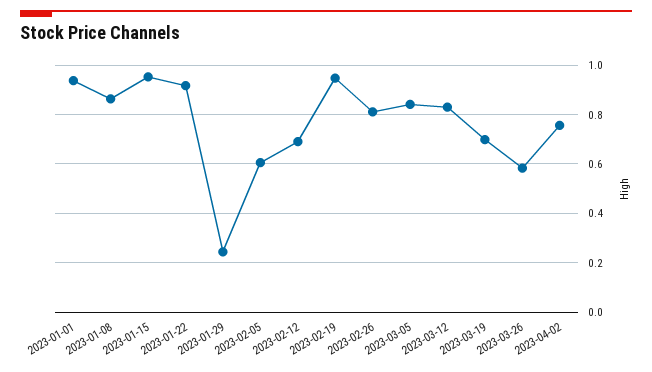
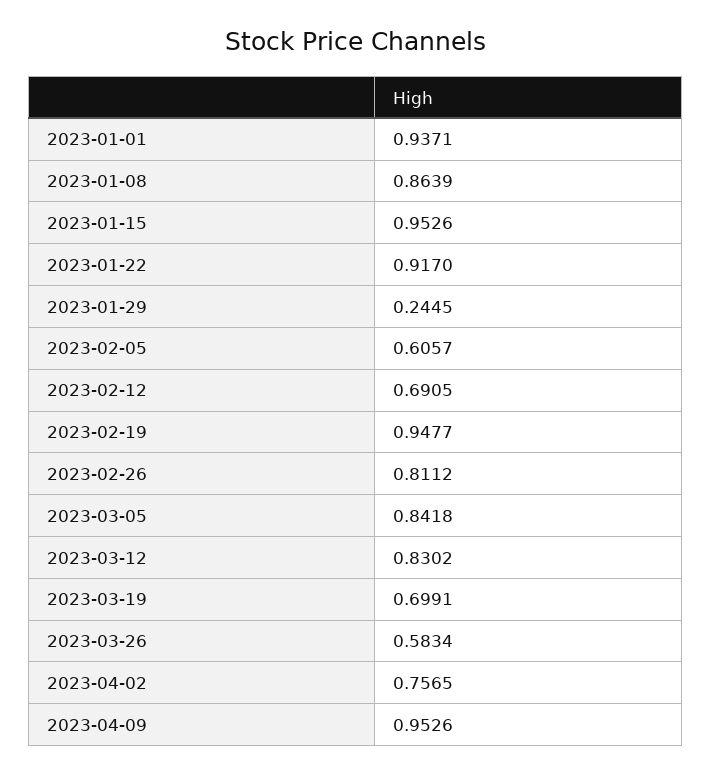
2023-04-09: none -> 0.9526

